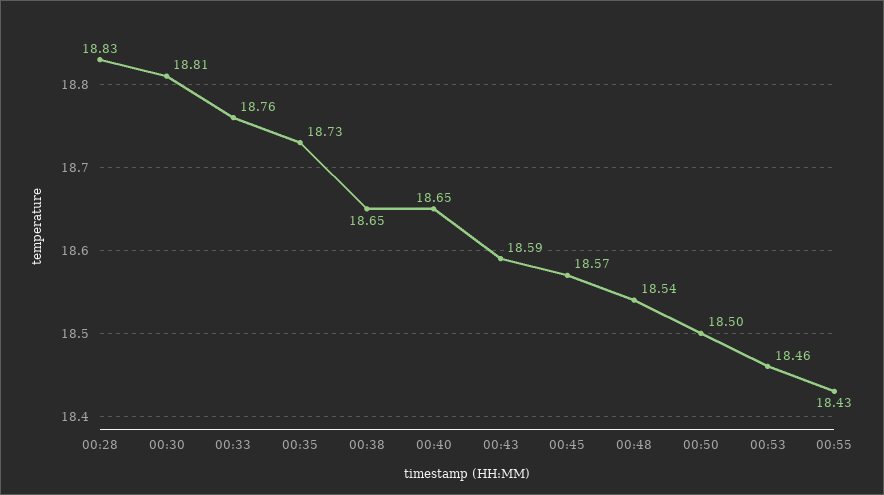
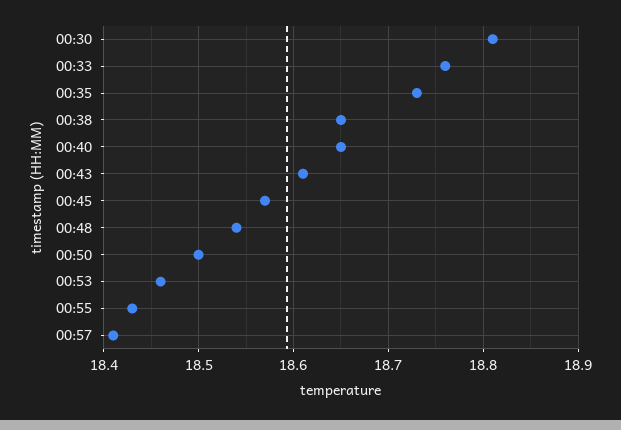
00:28: 18.83 -> none
00:43: 18.59 -> 18.61
00:57: none -> 18.41

